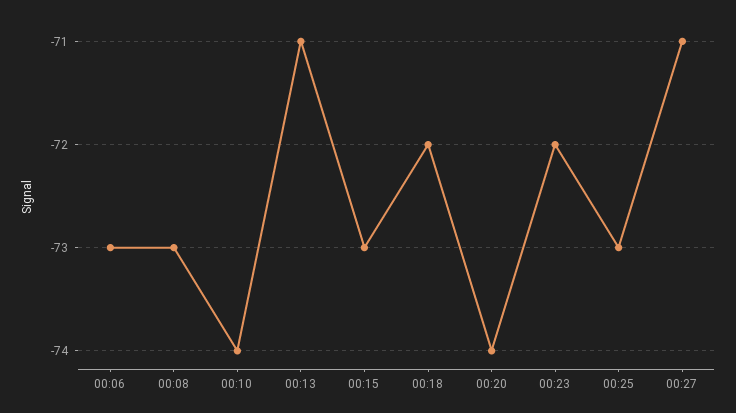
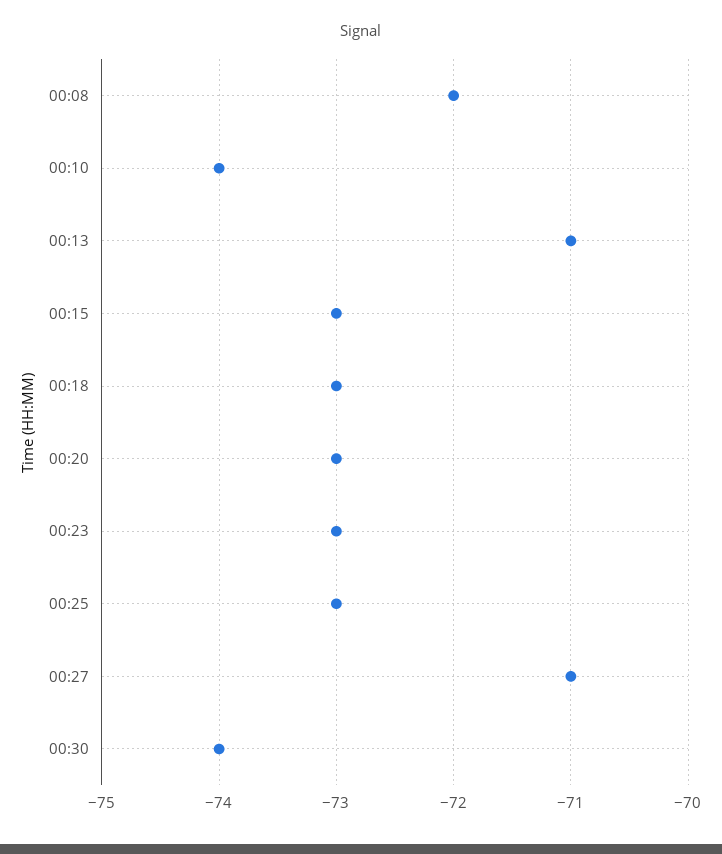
00:06: -73 -> none
00:08: -73 -> -72
00:18: -72 -> -73
00:20: -74 -> -73
00:23: -72 -> -73
00:30: none -> -74

